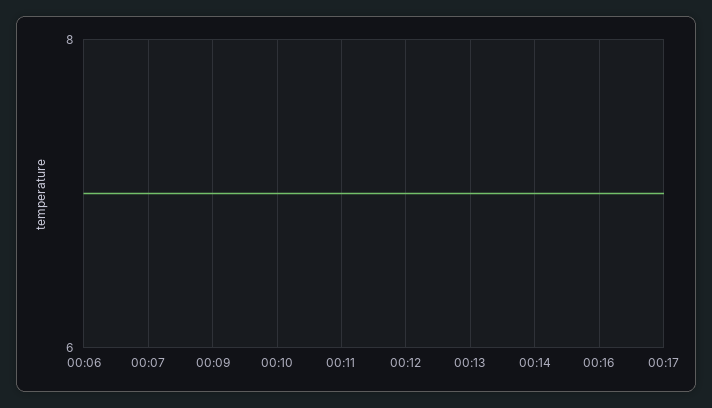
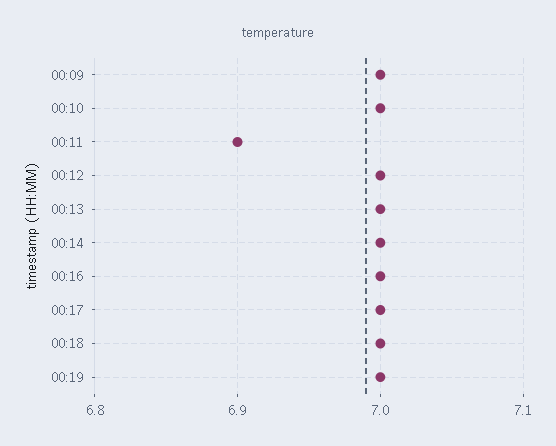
00:06: 7 -> none
00:07: 7 -> none
00:11: 7 -> 6.9
00:18: none -> 7
00:19: none -> 7

